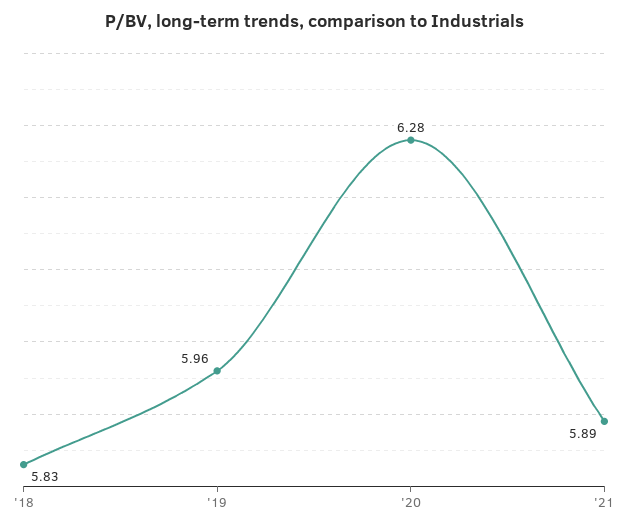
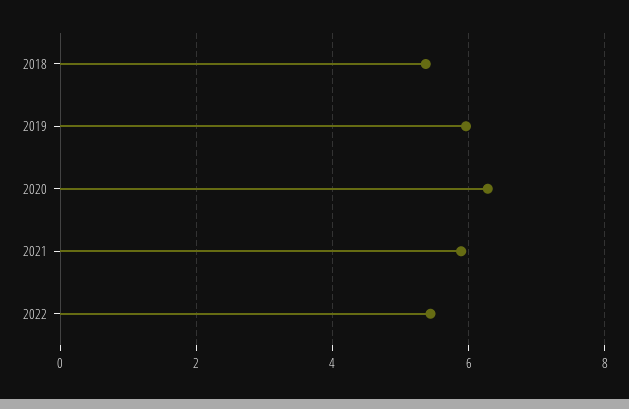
'18: 5.83 -> 5.4
2022: none -> 5.4

